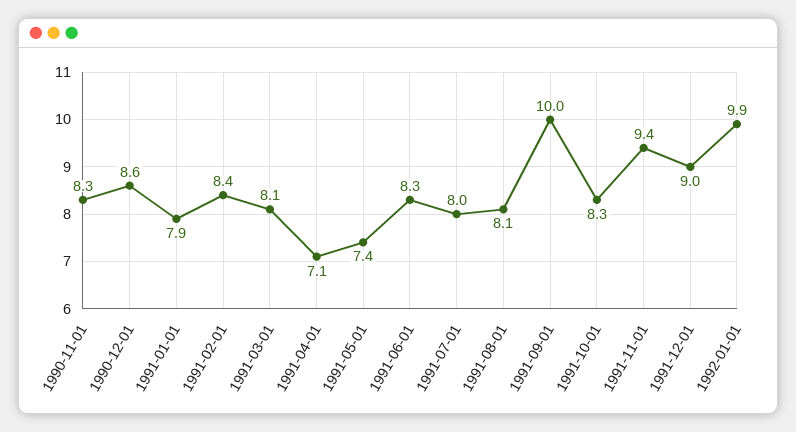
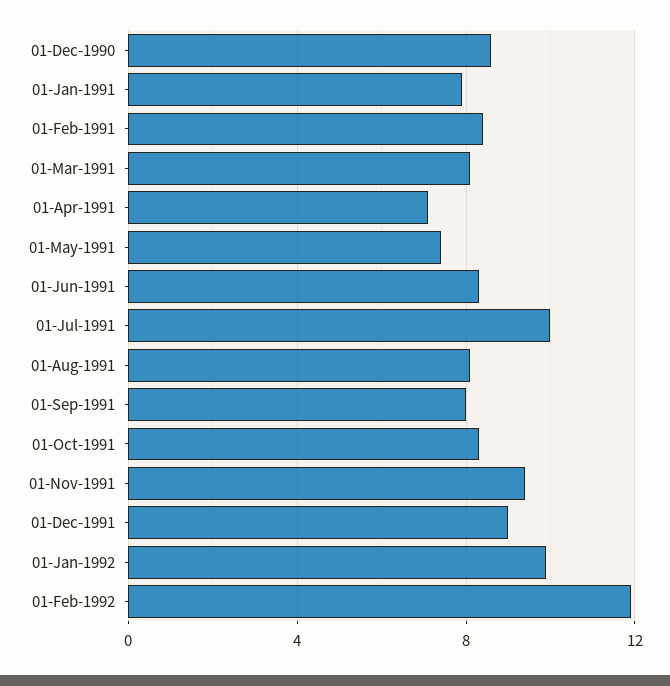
1990-11-01: 8.3 -> none
1991-07-01: 8 -> 10
1991-09-01: 10 -> 8
01-Feb-1992: none -> 12

